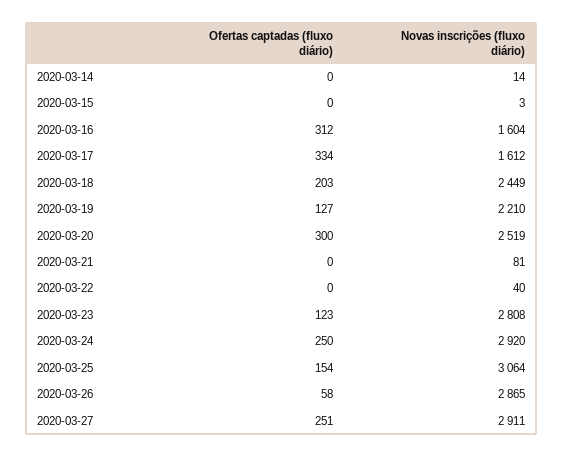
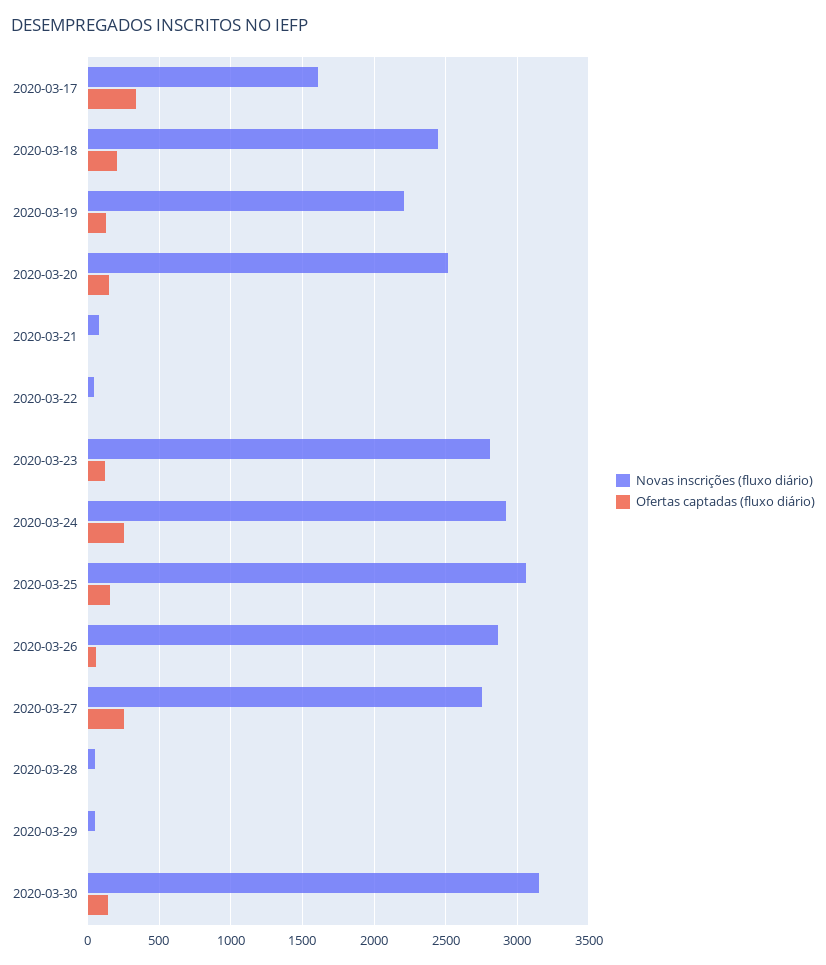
Ofertas captadas (fluxo diário), 2020-03-14: 0 -> none
Novas inscrições (fluxo diário), 2020-03-14: 14 -> none
Ofertas captadas (fluxo diário), 2020-03-15: 0 -> none
Novas inscrições (fluxo diário), 2020-03-15: 3 -> none
Ofertas captadas (fluxo diário), 2020-03-16: 312 -> none
Novas inscrições (fluxo diário), 2020-03-16: 1604 -> none
Ofertas captadas (fluxo diário), 2020-03-20: 300 -> 150
Novas inscrições (fluxo diário), 2020-03-27: 2911 -> 2750
Novas inscrições (fluxo diário), 2020-03-28: none -> 50
Ofertas captadas (fluxo diário), 2020-03-28: none -> 0
Novas inscrições (fluxo diário), 2020-03-29: none -> 50
Ofertas captadas (fluxo diário), 2020-03-29: none -> 0
Novas inscrições (fluxo diário), 2020-03-30: none -> 3150
Ofertas captadas (fluxo diário), 2020-03-30: none -> 150

